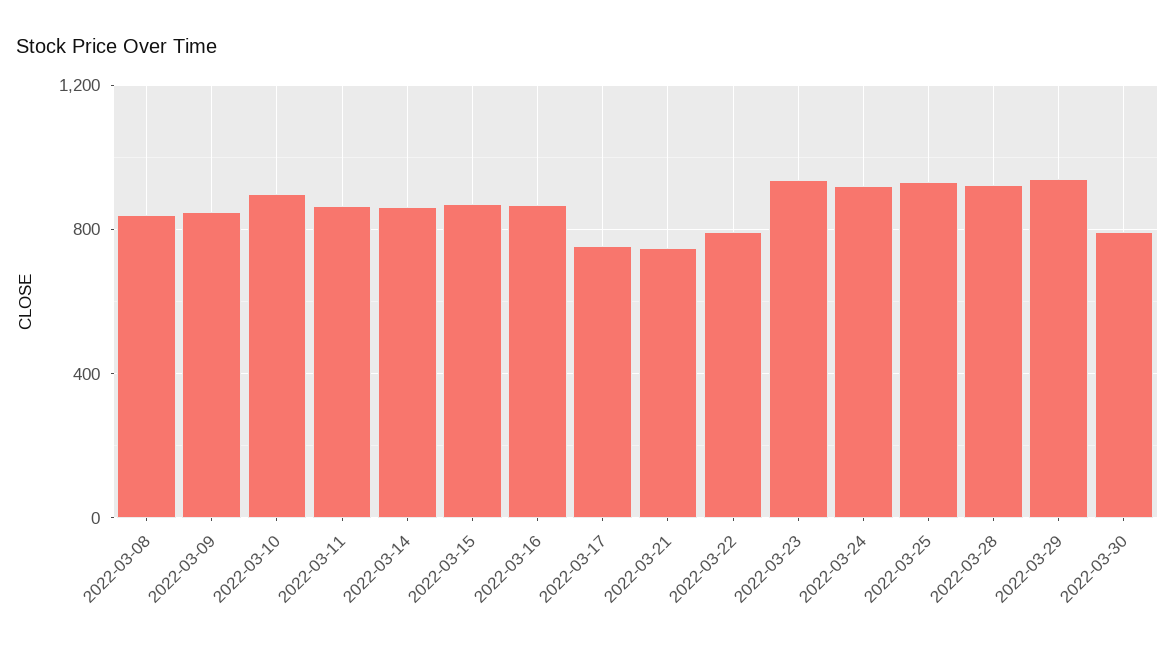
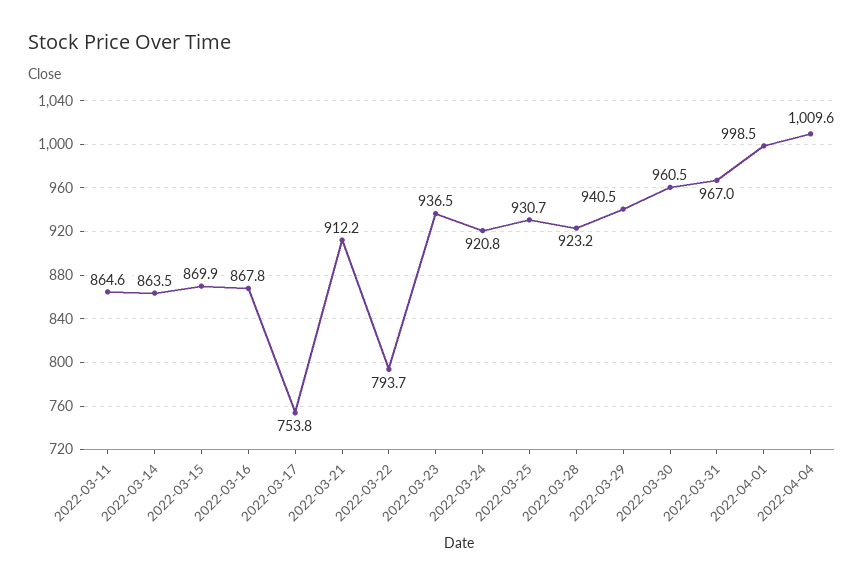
2022-03-08: 850 -> none
2022-03-09: 850 -> none
2022-03-10: 900 -> none
2022-03-21: 750 -> 912.2
2022-03-30: 800 -> 960.5
2022-03-31: none -> 967
2022-04-01: none -> 998.5
2022-04-04: none -> 1009.6

